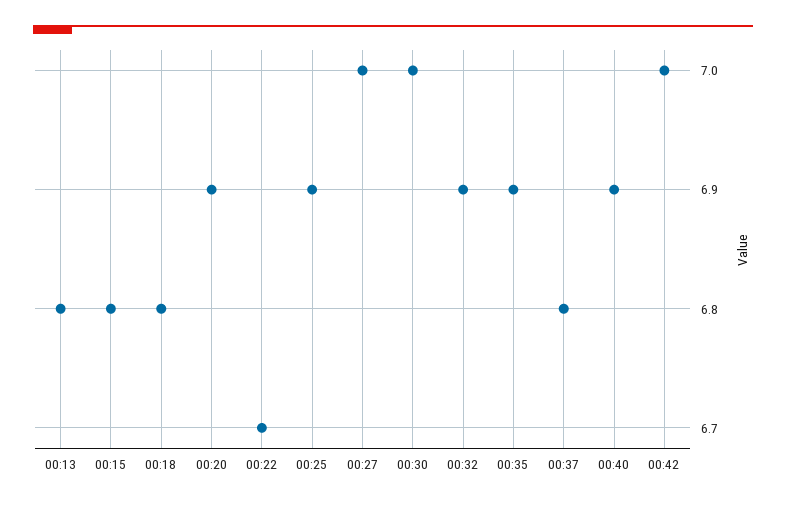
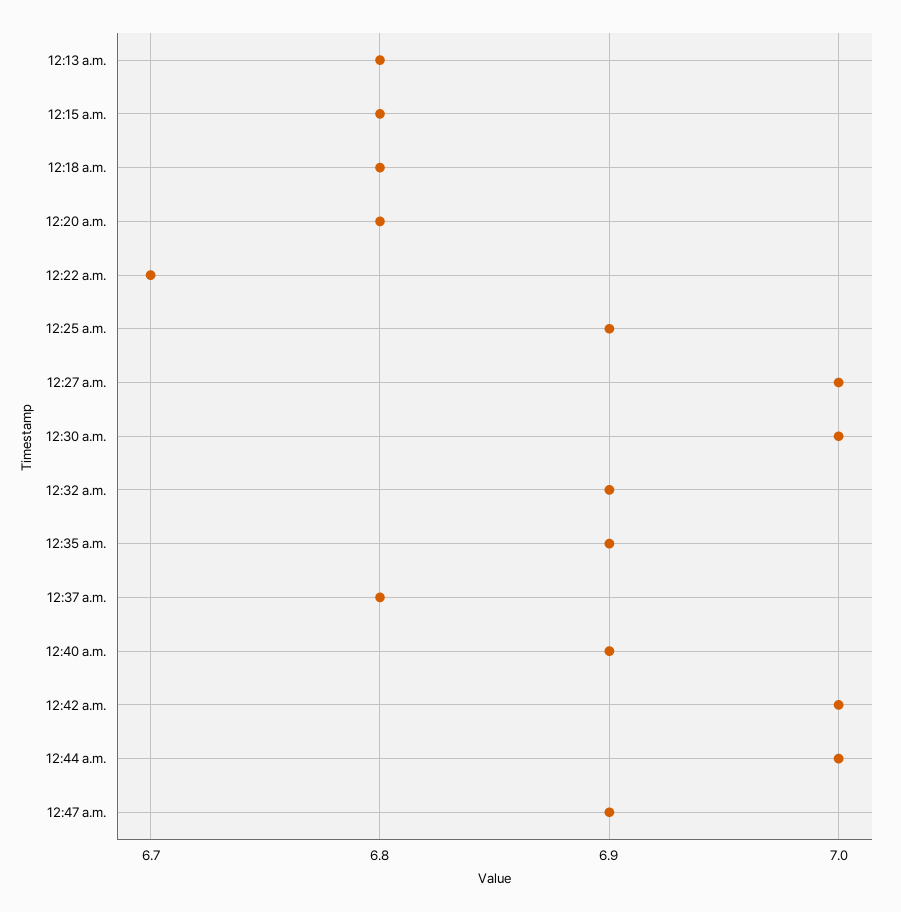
00:20: 6.9 -> 6.8
12:44 a.m.: none -> 7
12:47 a.m.: none -> 6.9

